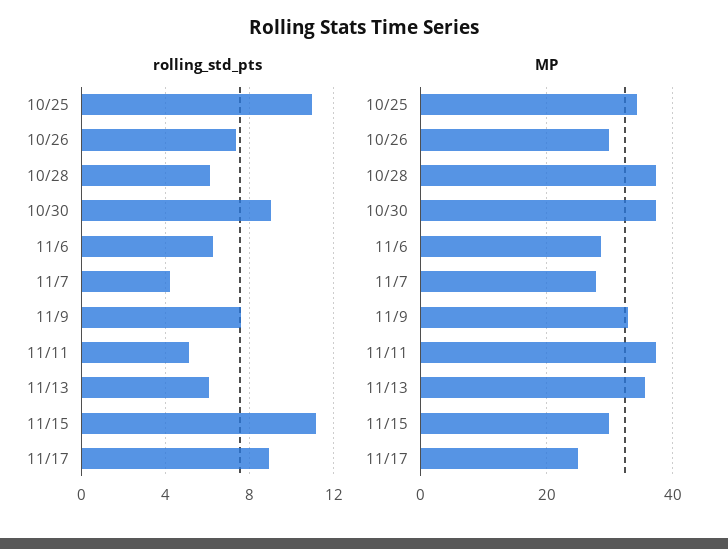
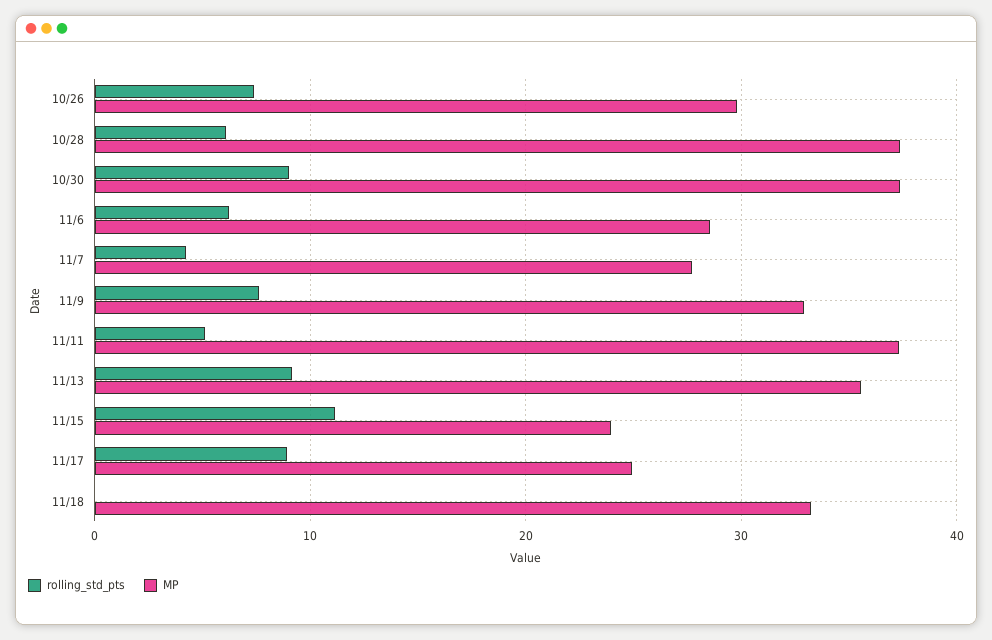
rolling_std_pts, 10/25: 11 -> none
rolling_std_pts, 11/13: 6 -> 9
MP, 10/25: 34 -> none
MP, 11/15: 30 -> 24
rolling_std_pts, 11/18: none -> 0
MP, 11/18: none -> 33

